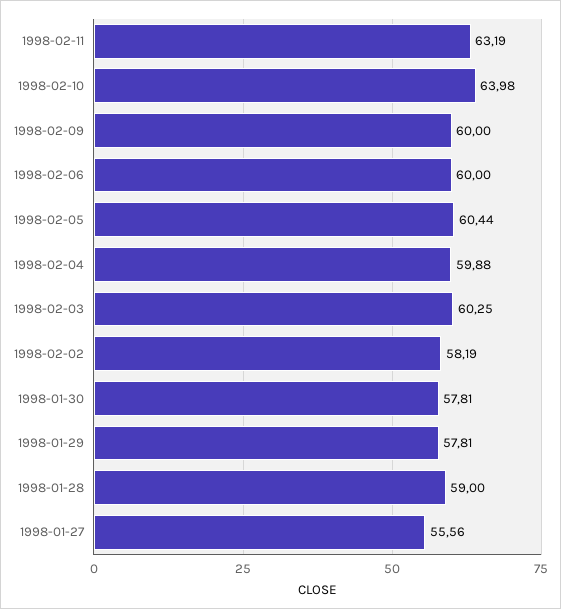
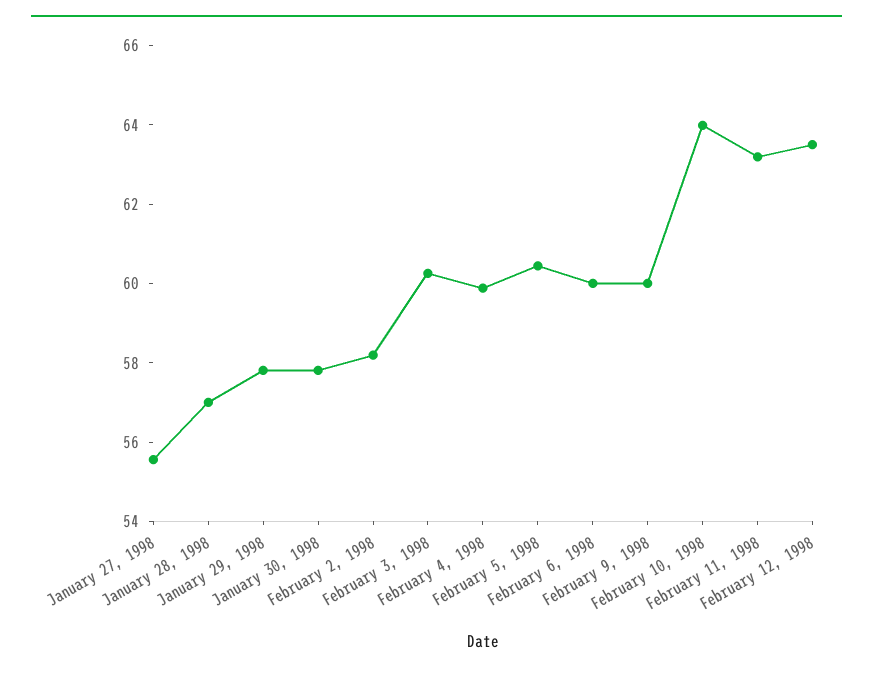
1998-01-28: 59 -> 57
February 12, 1998: none -> 63.5

